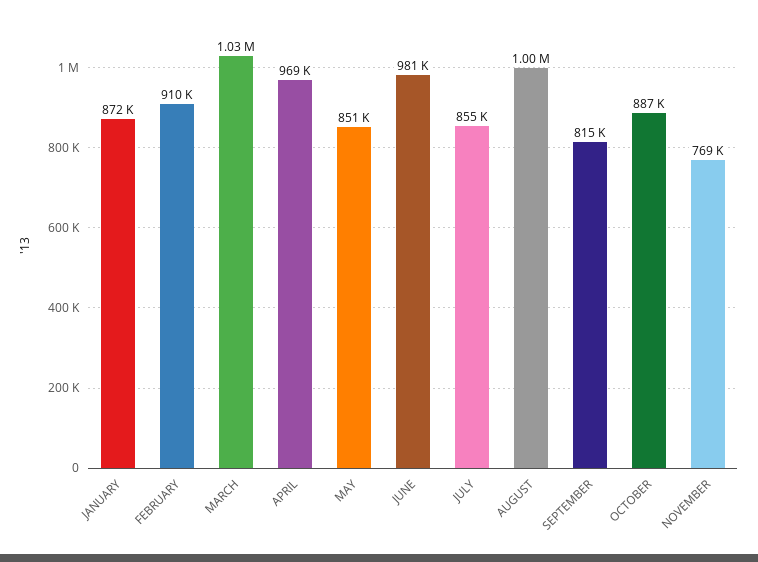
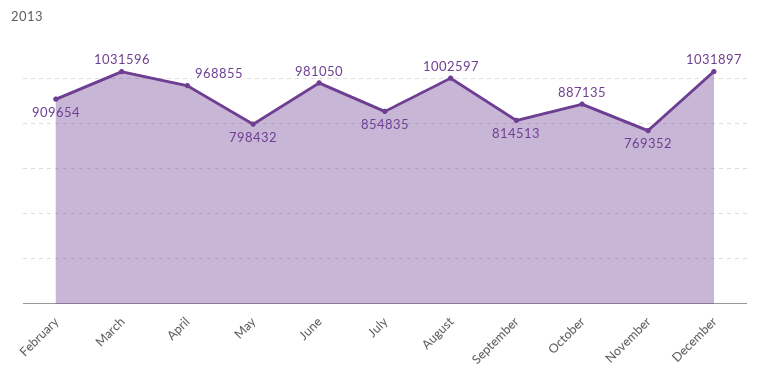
JANUARY: 872000 -> none
MAY: 851000 -> 798432
December: none -> 1031897

